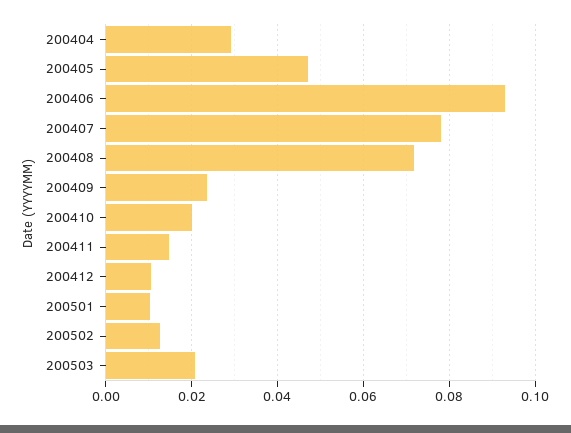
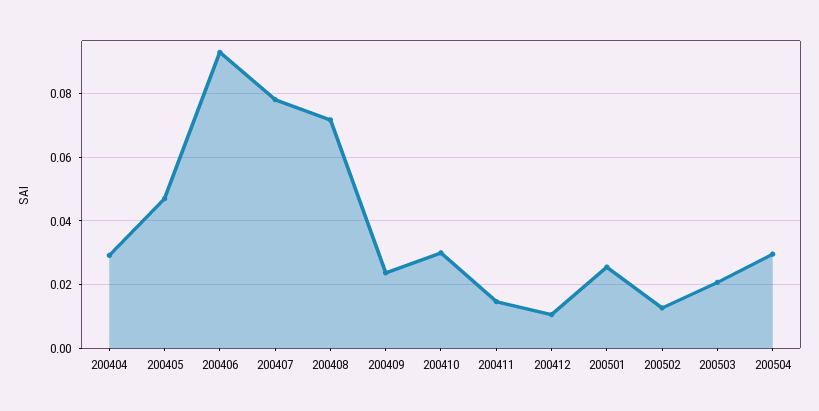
200410: 0.02 -> 0.03
200501: 0.01 -> 0.026
200504: none -> 0.03

